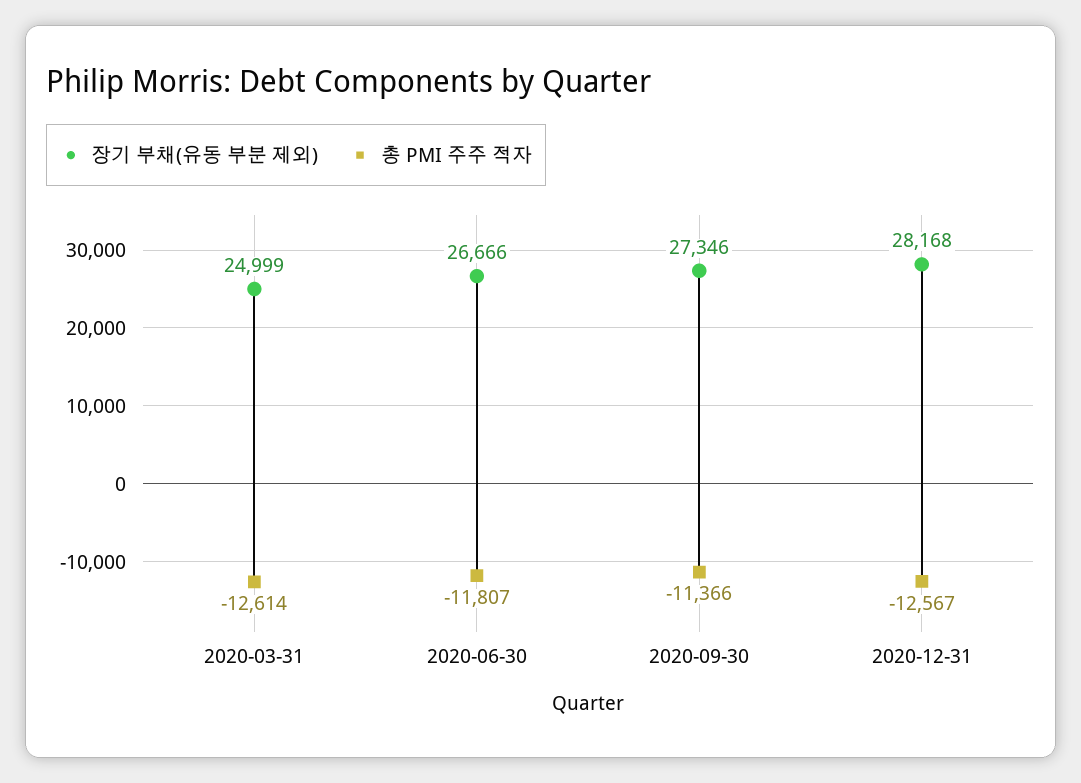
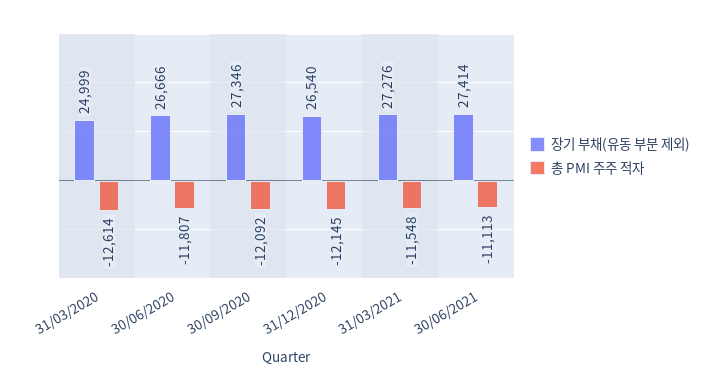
총 PMI 주주 적자, 2020-09-30: -11366 -> -12092
장기 부채(유동 부분 제외), 2020-12-31: 28168 -> 26540
총 PMI 주주 적자, 2020-12-31: -12567 -> -12145
장기 부채(유동 부분 제외), 31/03/2021: none -> 27276
총 PMI 주주 적자, 31/03/2021: none -> -11548
장기 부채(유동 부분 제외), 30/06/2021: none -> 27414
총 PMI 주주 적자, 30/06/2021: none -> -11113

